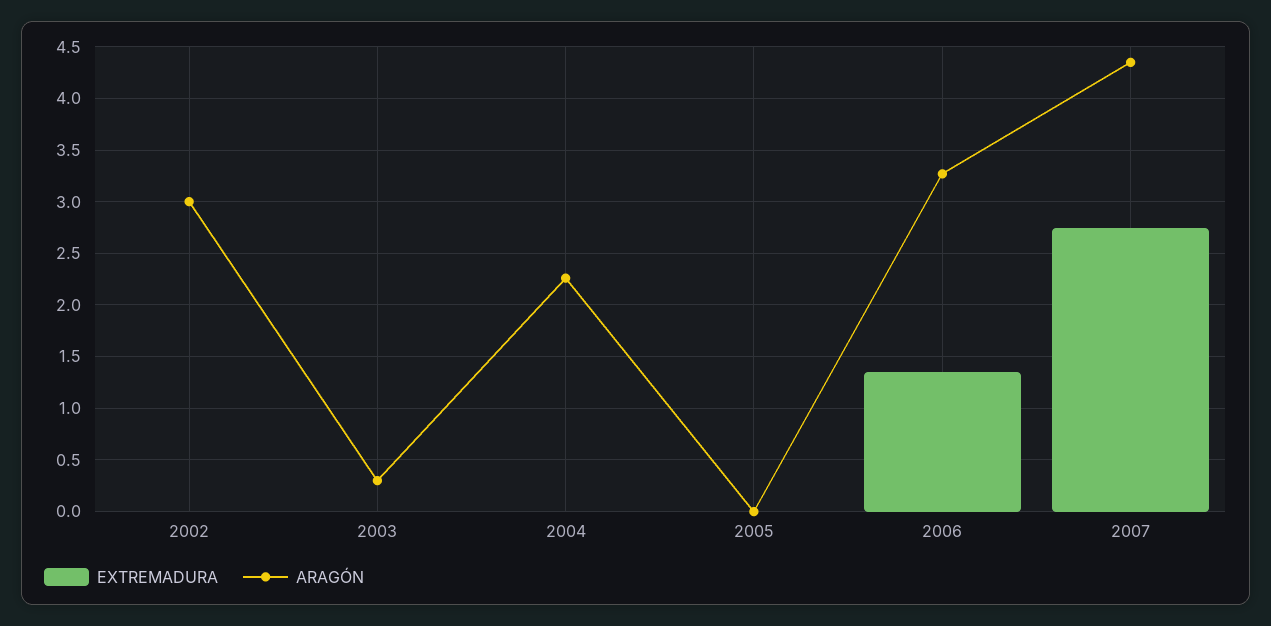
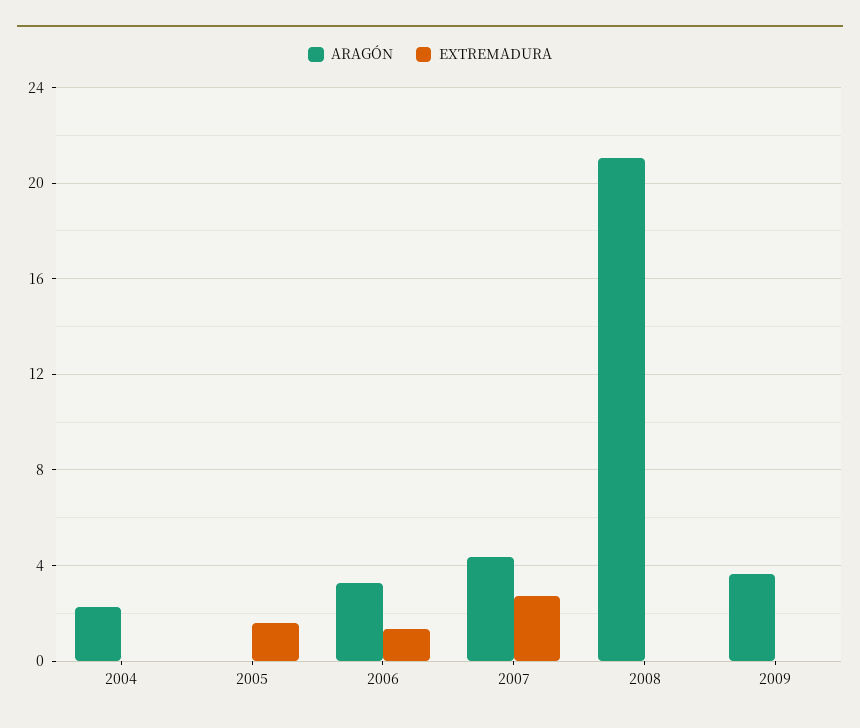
EXTREMADURA, 2002: 0 -> none
ARAGÓN, 2002: 3 -> none
EXTREMADURA, 2003: 0 -> none
ARAGÓN, 2003: 0.3 -> none
EXTREMADURA, 2005: 0 -> 1.5
ARAGÓN, 2008: none -> 21
EXTREMADURA, 2008: none -> 0
ARAGÓN, 2009: none -> 3.5
EXTREMADURA, 2009: none -> 0

